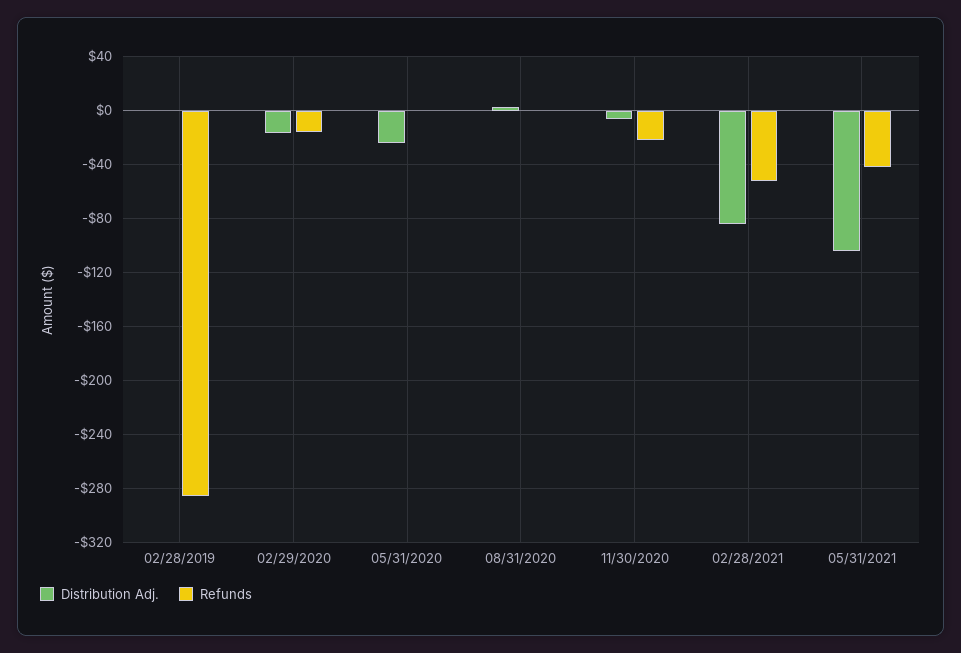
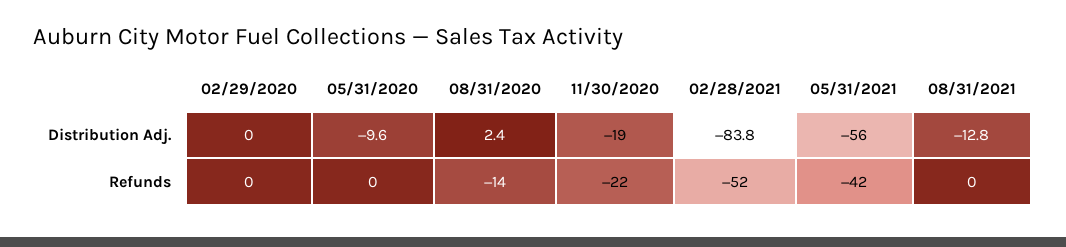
Distribution Adj., 02/28/2019: 0 -> none
Refunds, 02/28/2019: -285 -> none
Distribution Adj., 02/29/2020: -15 -> 0
Refunds, 02/29/2020: -15 -> 0
Distribution Adj., 05/31/2020: -25 -> -9.6
Refunds, 08/31/2020: 0 -> -14
Distribution Adj., 11/30/2020: -5 -> -19
Distribution Adj., 05/31/2021: -105 -> -56
Distribution Adj., 08/31/2021: none -> -12.8
Refunds, 08/31/2021: none -> 0

